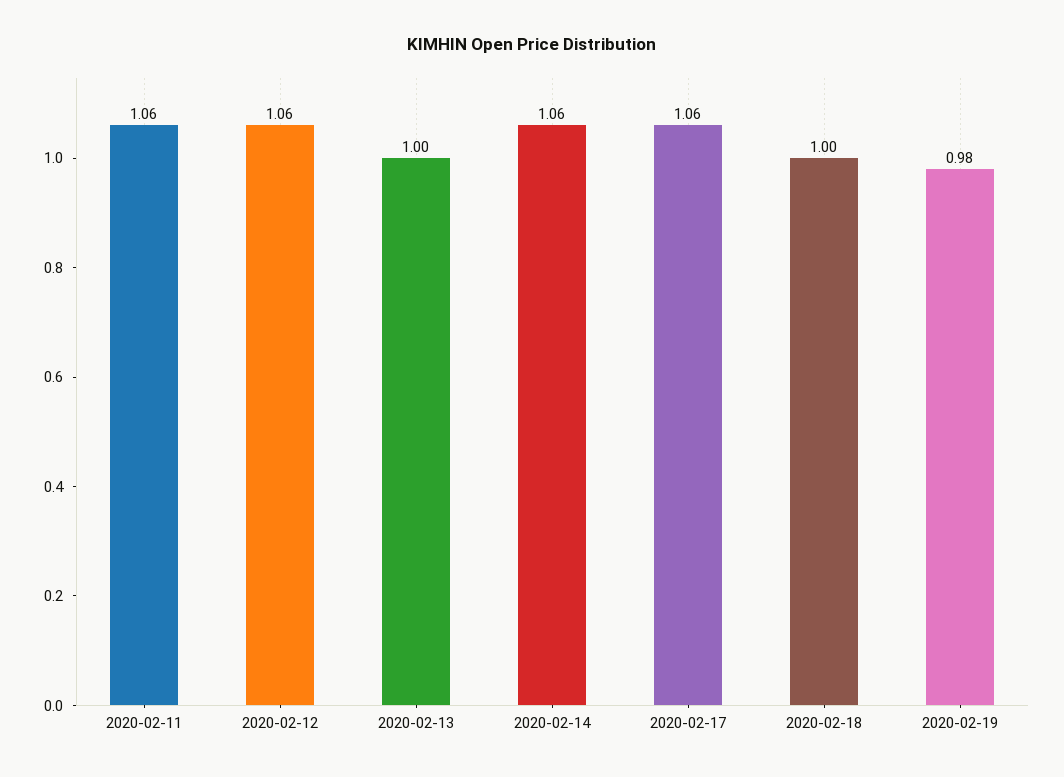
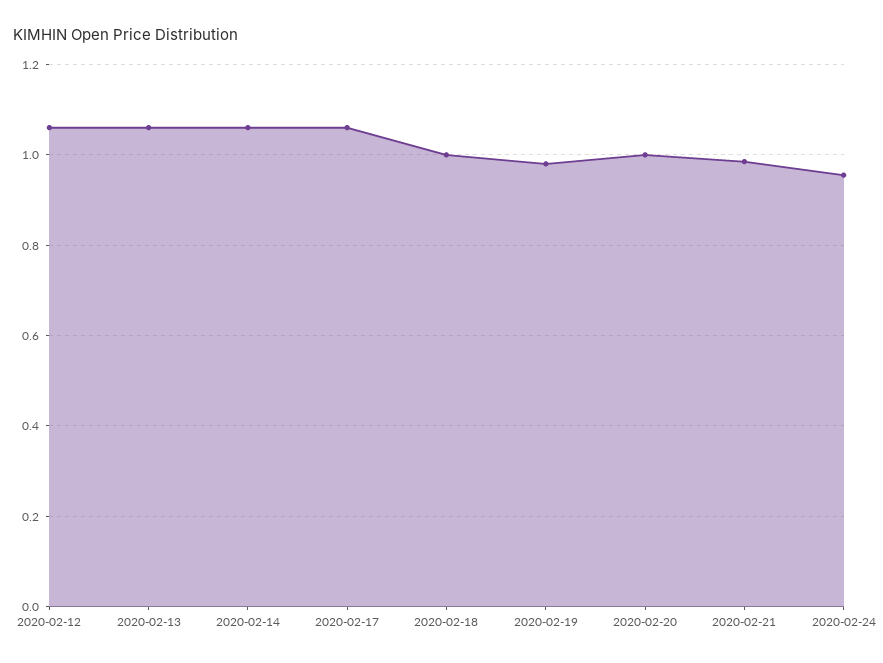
2020-02-11: 1.06 -> none
2020-02-13: 1 -> 1.06
2020-02-20: none -> 1
2020-02-21: none -> 0.98
2020-02-24: none -> 0.96

